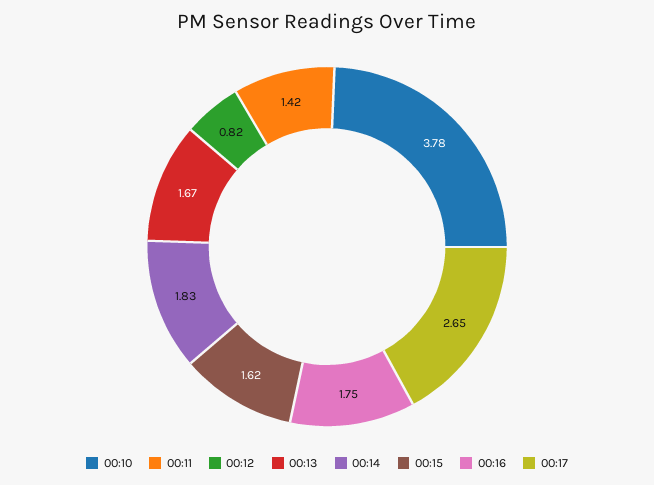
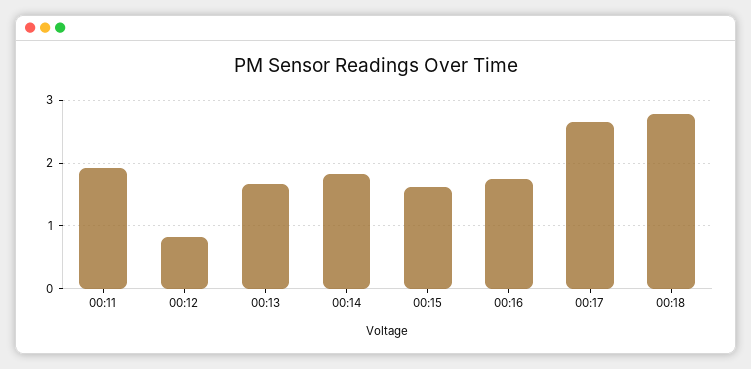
00:10: 3.78 -> none
00:11: 1.42 -> 1.9
00:18: none -> 2.8

